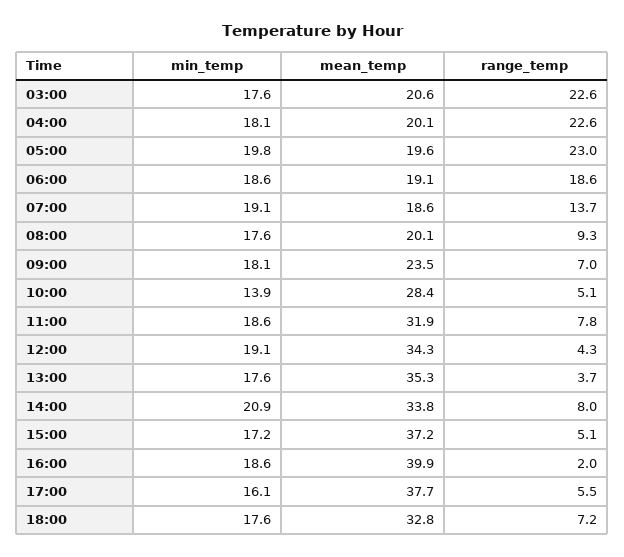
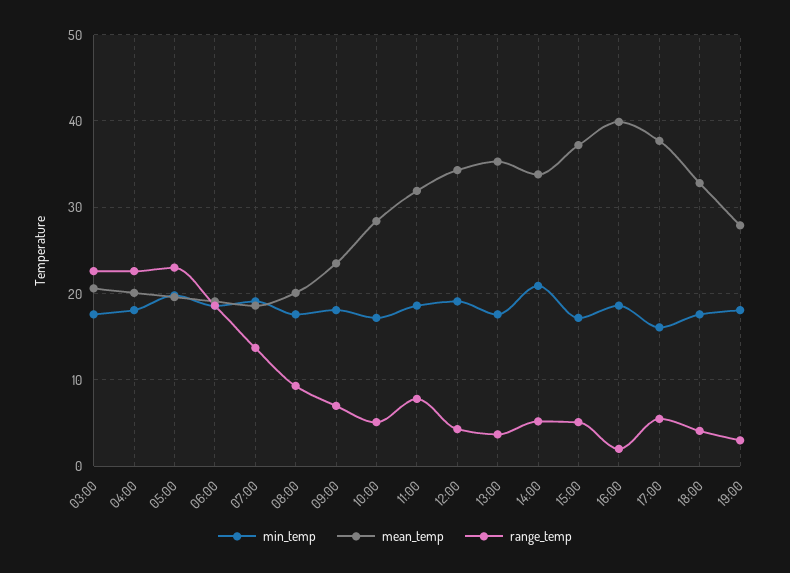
min_temp, 10:00: 13.9 -> 17
range_temp, 14:00: 8 -> 5
range_temp, 18:00: 7.2 -> 4
min_temp, 19:00: none -> 18
mean_temp, 19:00: none -> 28
range_temp, 19:00: none -> 3

